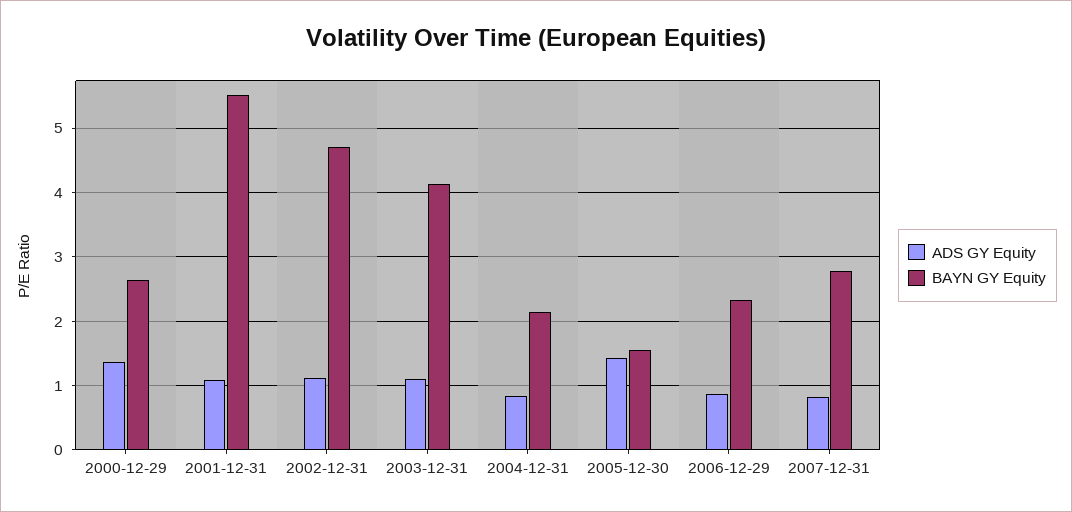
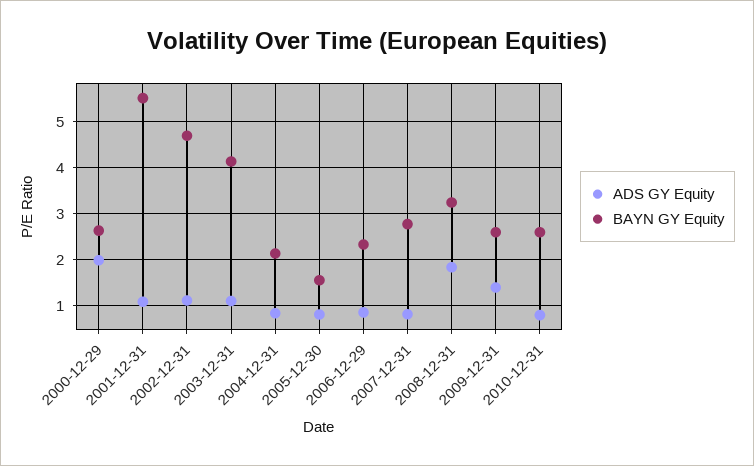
ADS GY Equity, 2000-12-29: 1.4 -> 2
ADS GY Equity, 2005-12-30: 1.4 -> 0.8
ADS GY Equity, 2008-12-31: none -> 1.8
BAYN GY Equity, 2008-12-31: none -> 3.2
ADS GY Equity, 2009-12-31: none -> 1.4
BAYN GY Equity, 2009-12-31: none -> 2.6
ADS GY Equity, 2010-12-31: none -> 0.8
BAYN GY Equity, 2010-12-31: none -> 2.6

